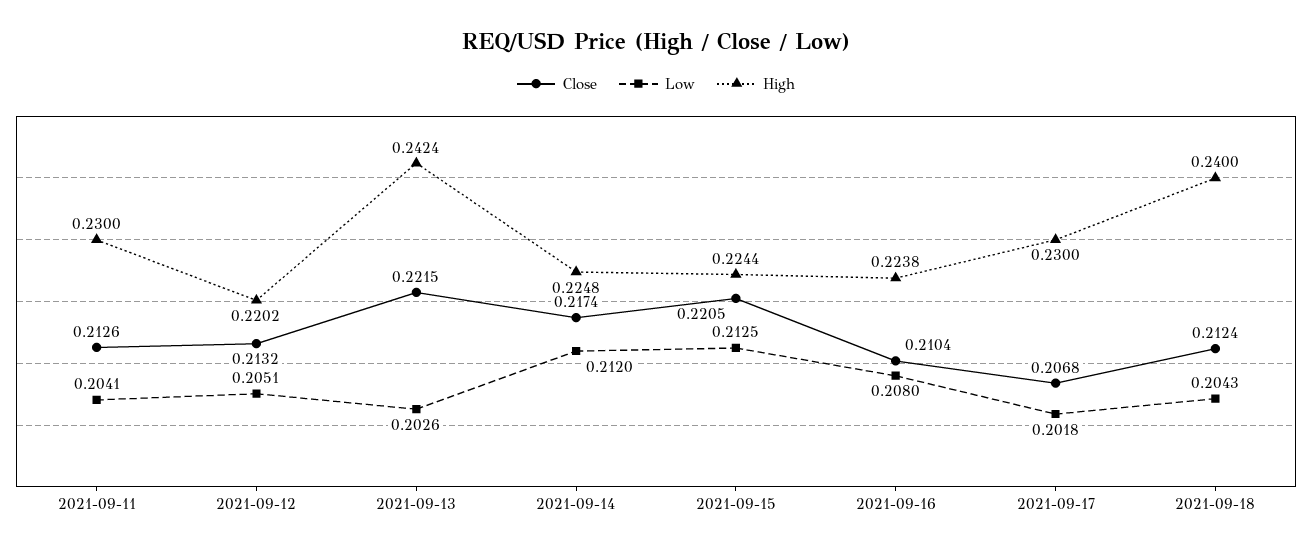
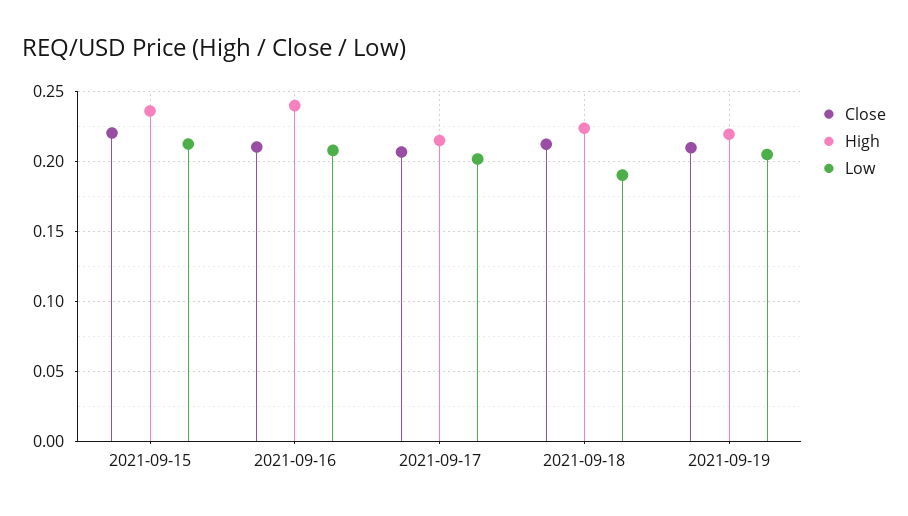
Close, 2021-09-11: 0.2126 -> none
Low, 2021-09-11: 0.2041 -> none
High, 2021-09-11: 0.23 -> none
Close, 2021-09-12: 0.2132 -> none
Low, 2021-09-12: 0.2051 -> none
High, 2021-09-12: 0.2202 -> none
Close, 2021-09-13: 0.2215 -> none
Low, 2021-09-13: 0.2026 -> none
High, 2021-09-13: 0.2424 -> none
Close, 2021-09-14: 0.2174 -> none
Low, 2021-09-14: 0.212 -> none
High, 2021-09-14: 0.2248 -> none
High, 2021-09-15: 0.2244 -> 0.235
High, 2021-09-16: 0.2238 -> 0.24
High, 2021-09-17: 0.23 -> 0.215
Low, 2021-09-18: 0.2043 -> 0.19
High, 2021-09-18: 0.24 -> 0.225
Close, 2021-09-19: none -> 0.21
High, 2021-09-19: none -> 0.22
Low, 2021-09-19: none -> 0.205

